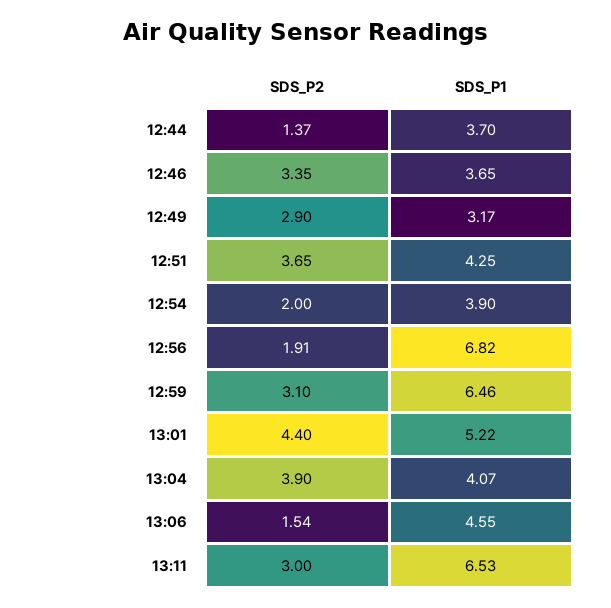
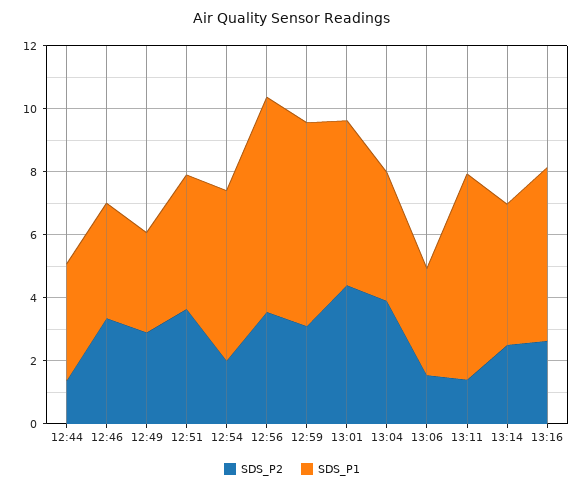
SDS_P1, 12:54: 3.9 -> 5.5
SDS_P2, 12:56: 1.91 -> 3.5
SDS_P1, 13:06: 4.55 -> 3.5
SDS_P2, 13:11: 3 -> 1.5
SDS_P2, 13:14: none -> 2.5
SDS_P1, 13:14: none -> 4.5
SDS_P2, 13:16: none -> 2.5
SDS_P1, 13:16: none -> 5.5

